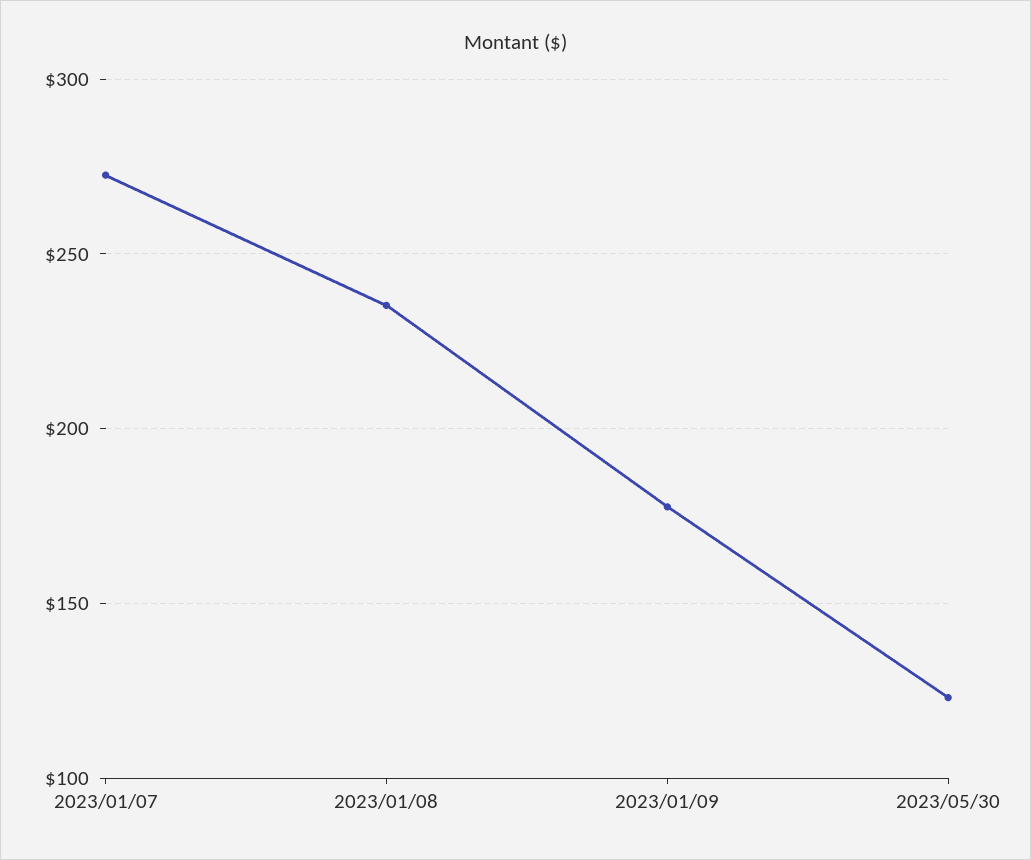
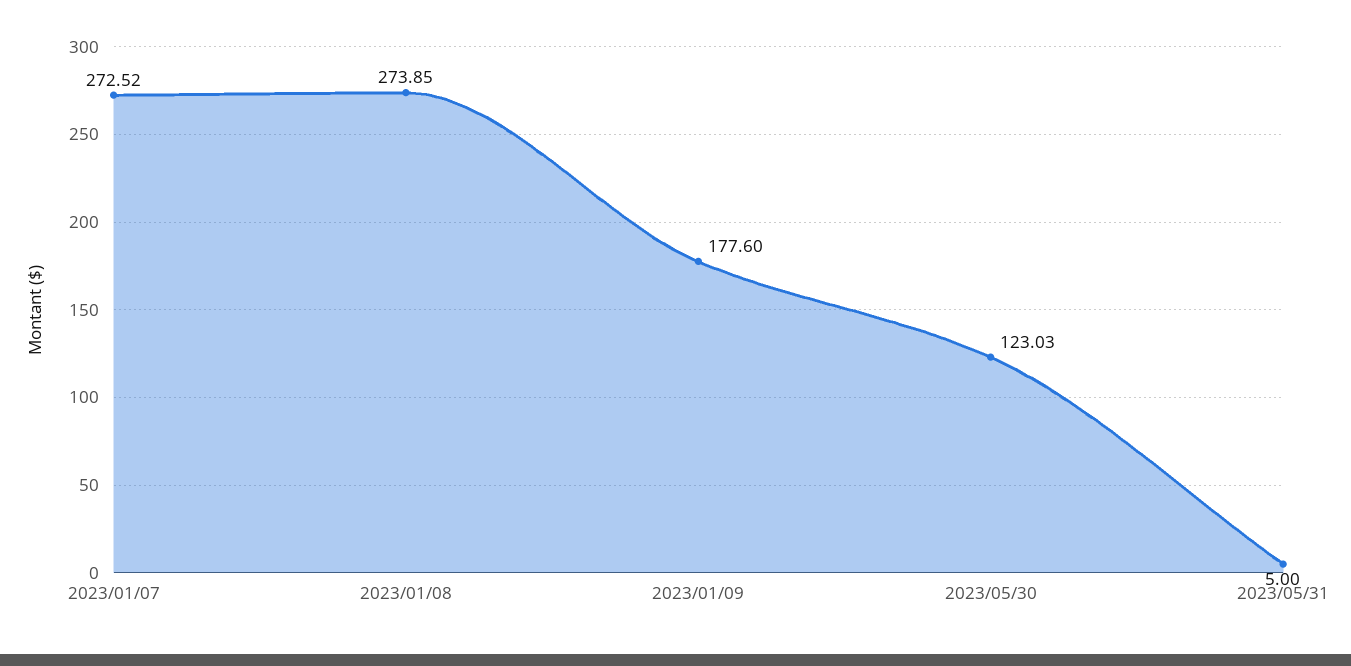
2023/01/08: 235 -> 273.85
2023/05/31: none -> 5

